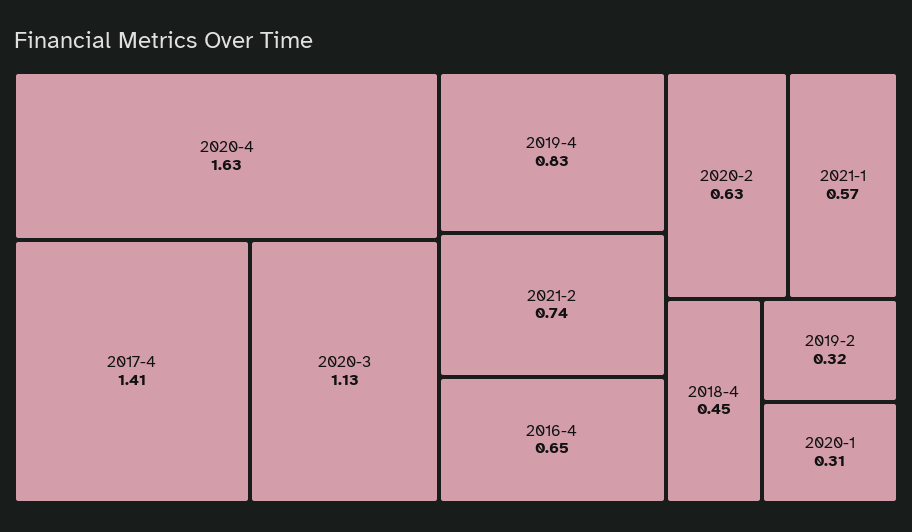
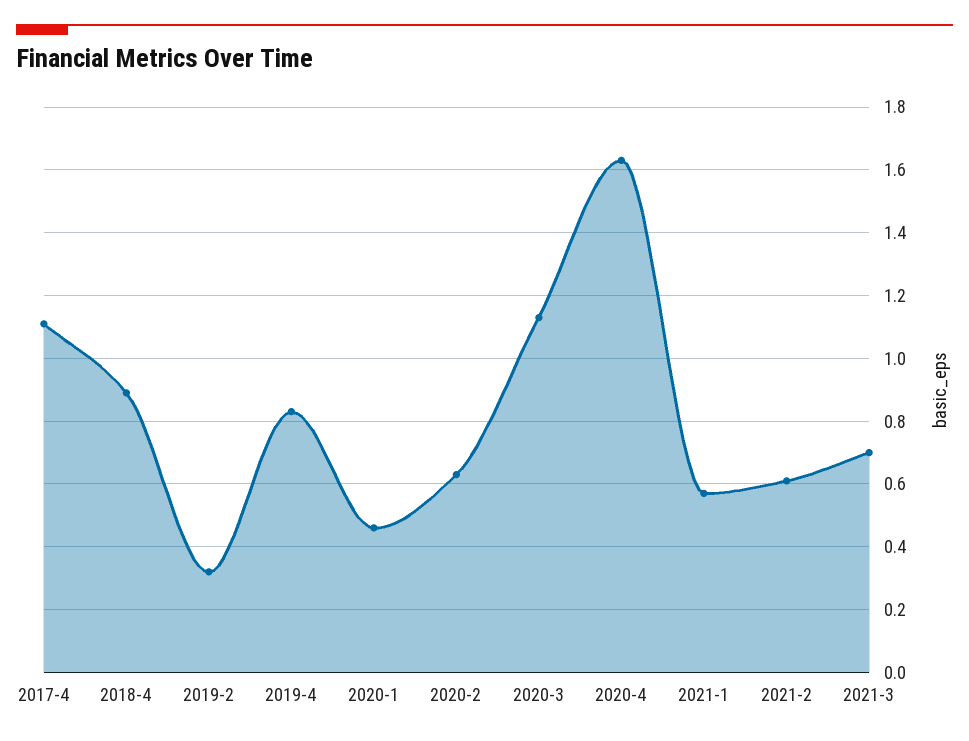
2017-4: 1.41 -> 1.1
2021-2: 0.74 -> 0.6
2016-4: 0.65 -> none
2018-4: 0.45 -> 0.9
2020-1: 0.31 -> 0.45
2021-3: none -> 0.7

